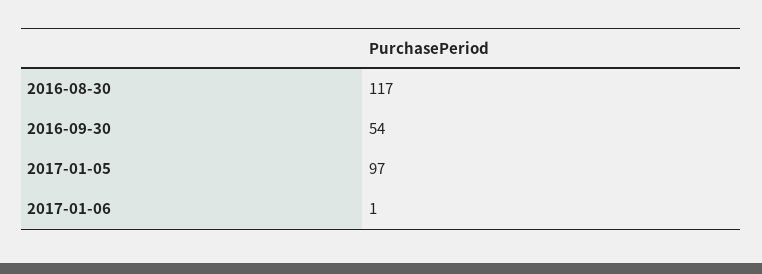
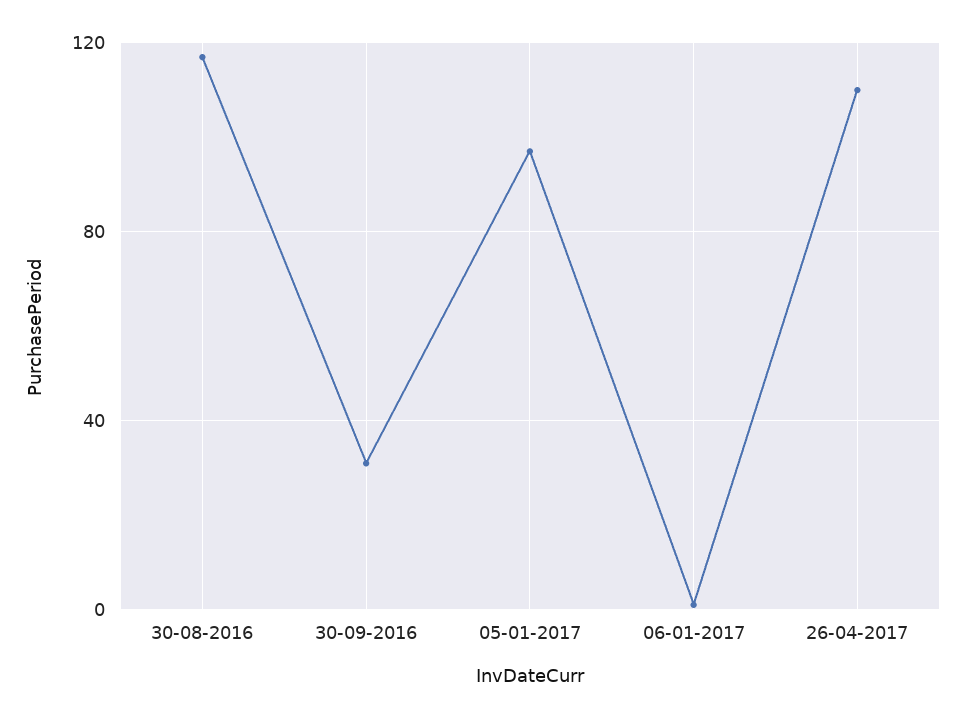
2016-09-30: 54 -> 30
26-04-2017: none -> 110

